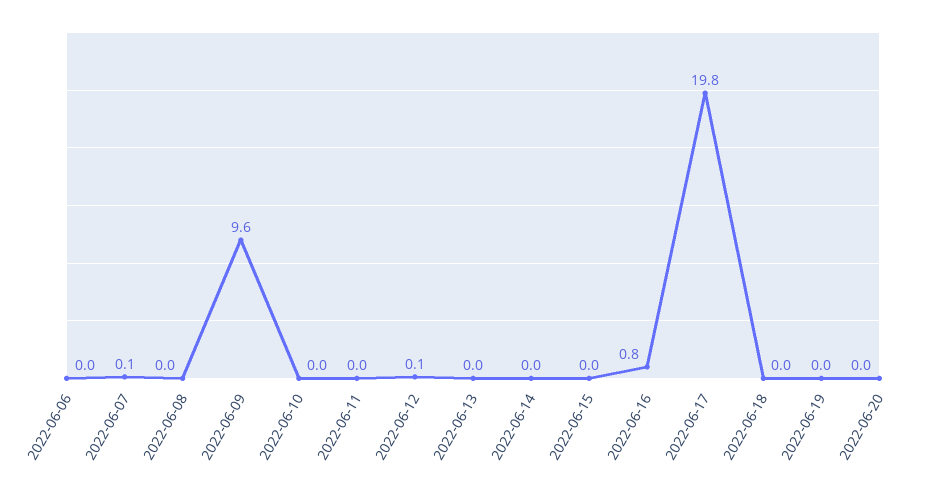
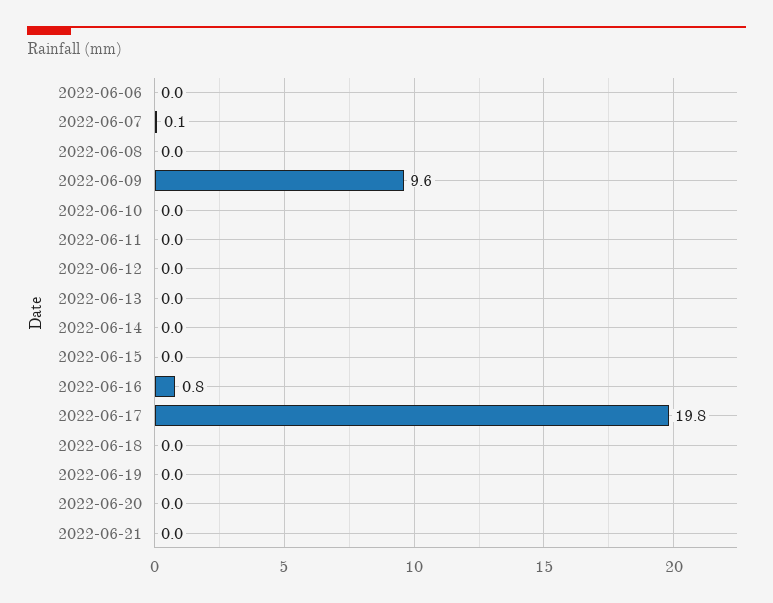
2022-06-12: 0.1 -> 0
2022-06-21: none -> 0

